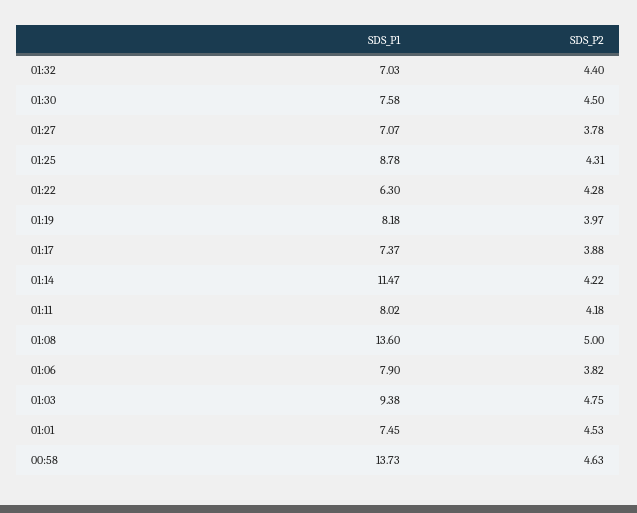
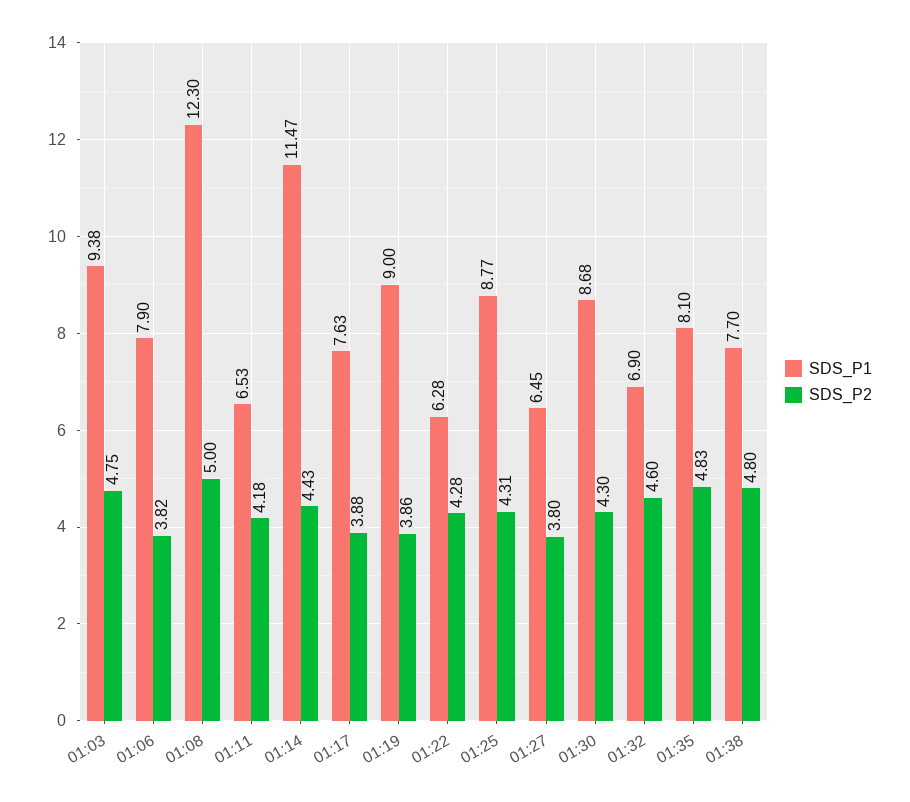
SDS_P1, 01:32: 7.03 -> 6.9
SDS_P2, 01:32: 4.4 -> 4.6
SDS_P1, 01:30: 7.58 -> 8.68
SDS_P2, 01:30: 4.5 -> 4.3
SDS_P1, 01:27: 7.07 -> 6.45
SDS_P2, 01:27: 3.78 -> 3.8
SDS_P1, 01:25: 8.78 -> 8.77
SDS_P1, 01:22: 6.3 -> 6.28
SDS_P1, 01:19: 8.18 -> 9
SDS_P2, 01:19: 3.97 -> 3.86
SDS_P1, 01:17: 7.37 -> 7.63
SDS_P2, 01:14: 4.22 -> 4.43
SDS_P1, 01:11: 8.02 -> 6.53
SDS_P1, 01:08: 13.6 -> 12.3
SDS_P1, 01:01: 7.45 -> none
SDS_P2, 01:01: 4.53 -> none
SDS_P1, 00:58: 13.73 -> none
SDS_P2, 00:58: 4.63 -> none
SDS_P1, 01:35: none -> 8.1
SDS_P2, 01:35: none -> 4.83
SDS_P1, 01:38: none -> 7.7
SDS_P2, 01:38: none -> 4.8

